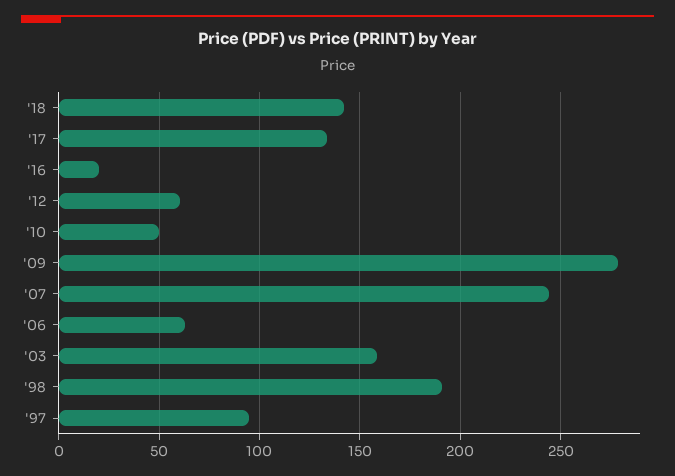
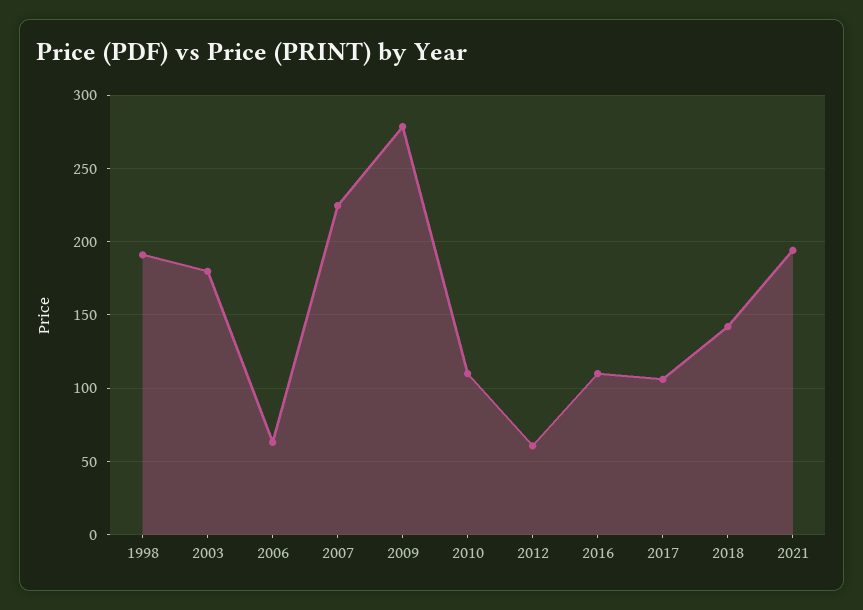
'17: 135 -> 105
'16: 20 -> 110
'10: 50 -> 110
'07: 245 -> 225
'03: 160 -> 180
'97: 95 -> none
2021: none -> 195

